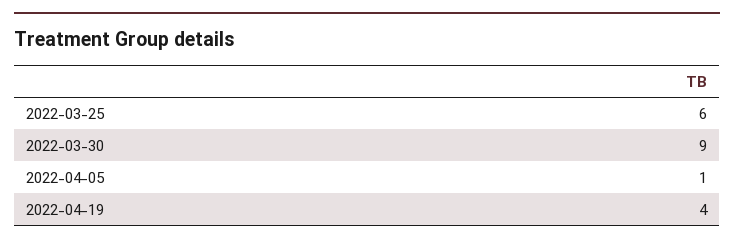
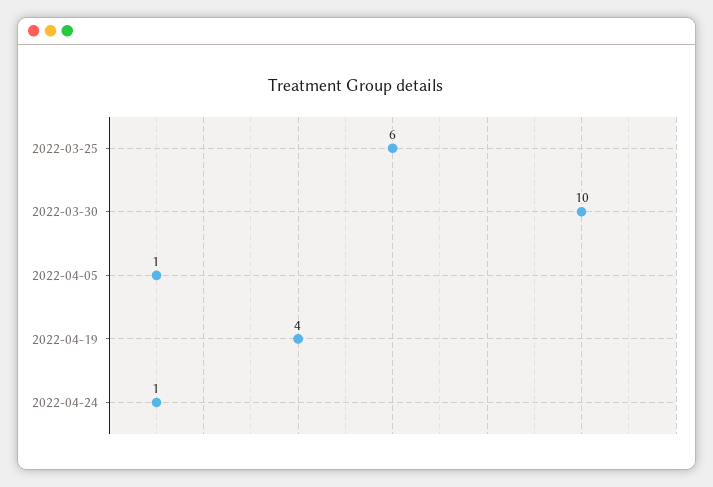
2022-03-30: 9 -> 10
2022-04-24: none -> 1

